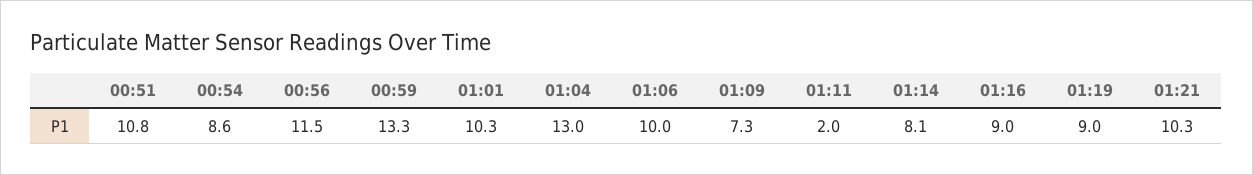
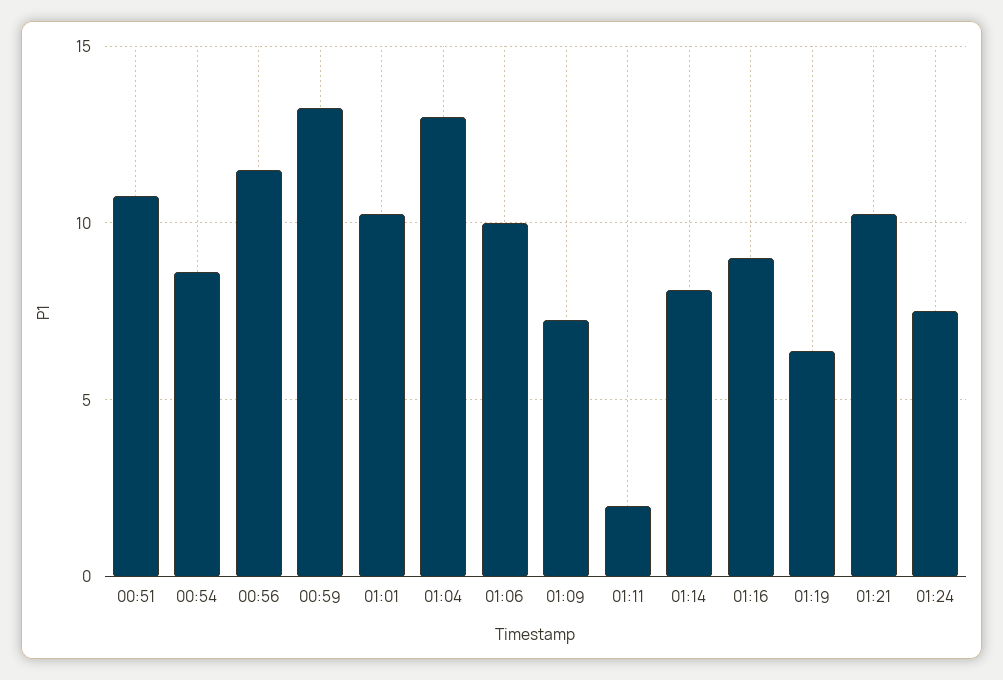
01:19: 9 -> 6.5
01:24: none -> 7.5

